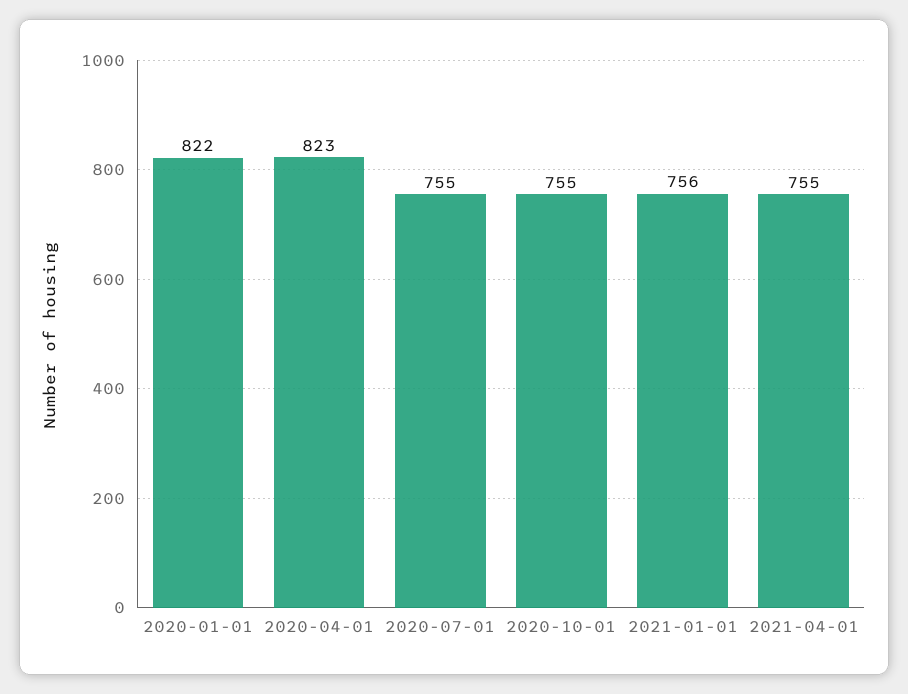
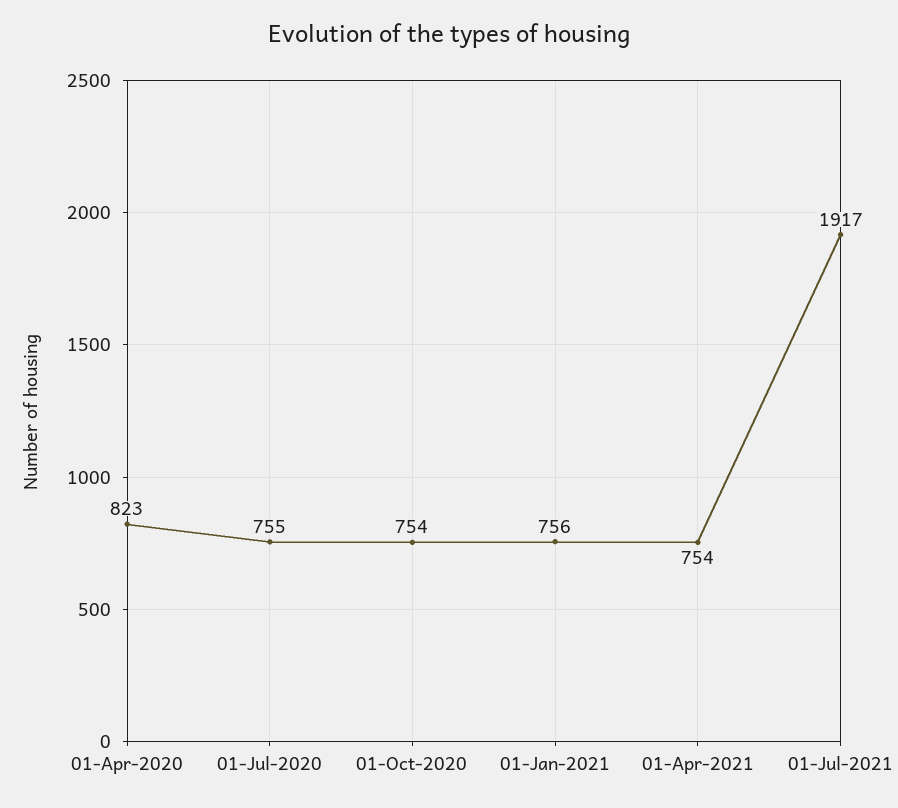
2020-01-01: 822 -> none
2020-10-01: 755 -> 754
2021-04-01: 755 -> 754
01-Jul-2021: none -> 1917

